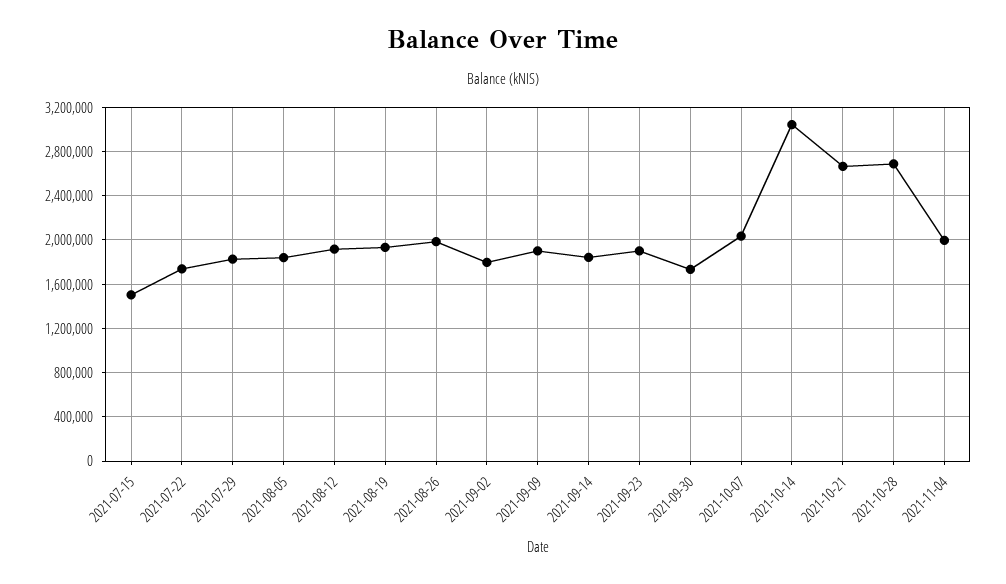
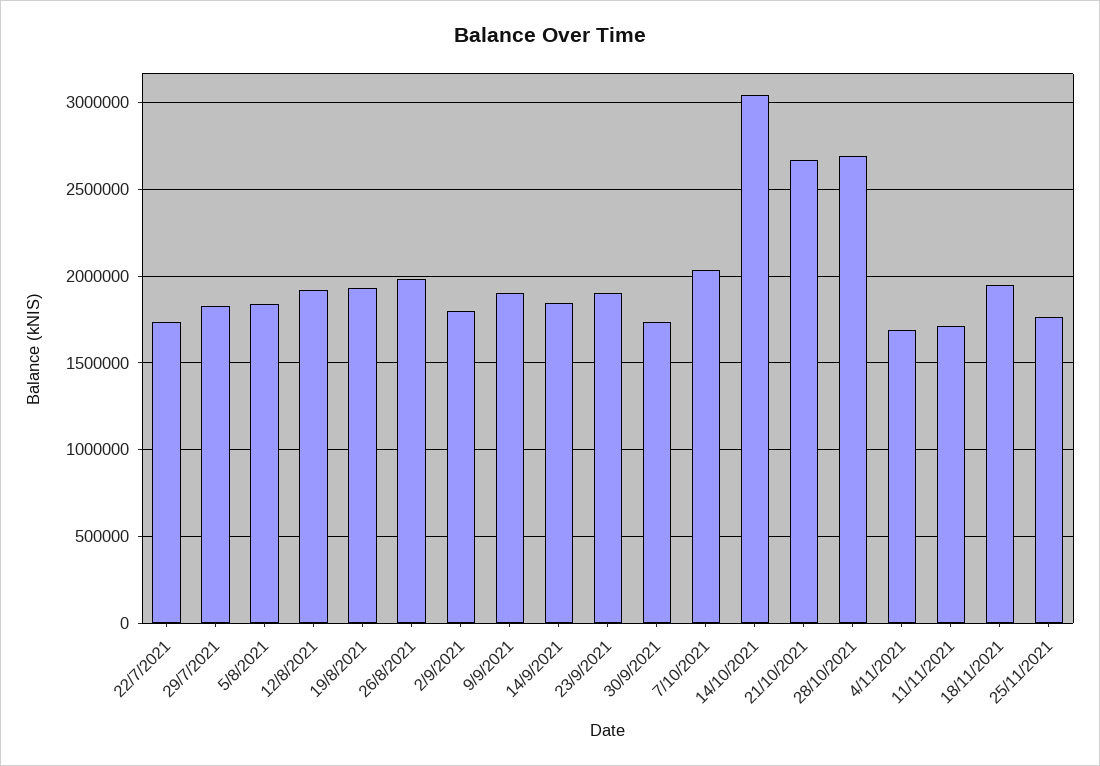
2021-07-15: 1500000 -> none
2021-11-04: 2000000 -> 1700000
11/11/2021: none -> 1700000
18/11/2021: none -> 1950000
25/11/2021: none -> 1750000

